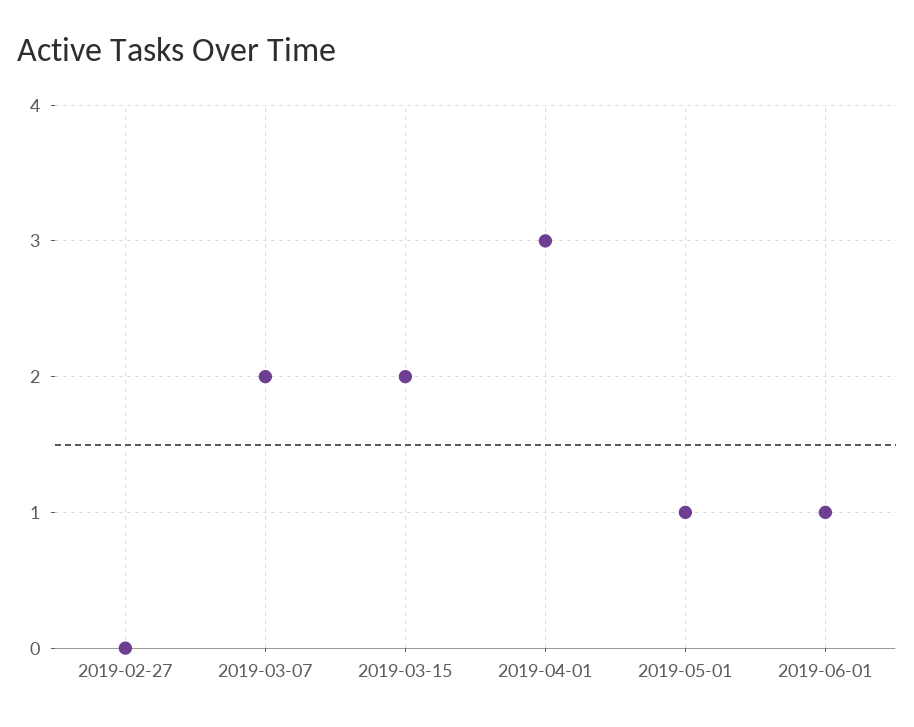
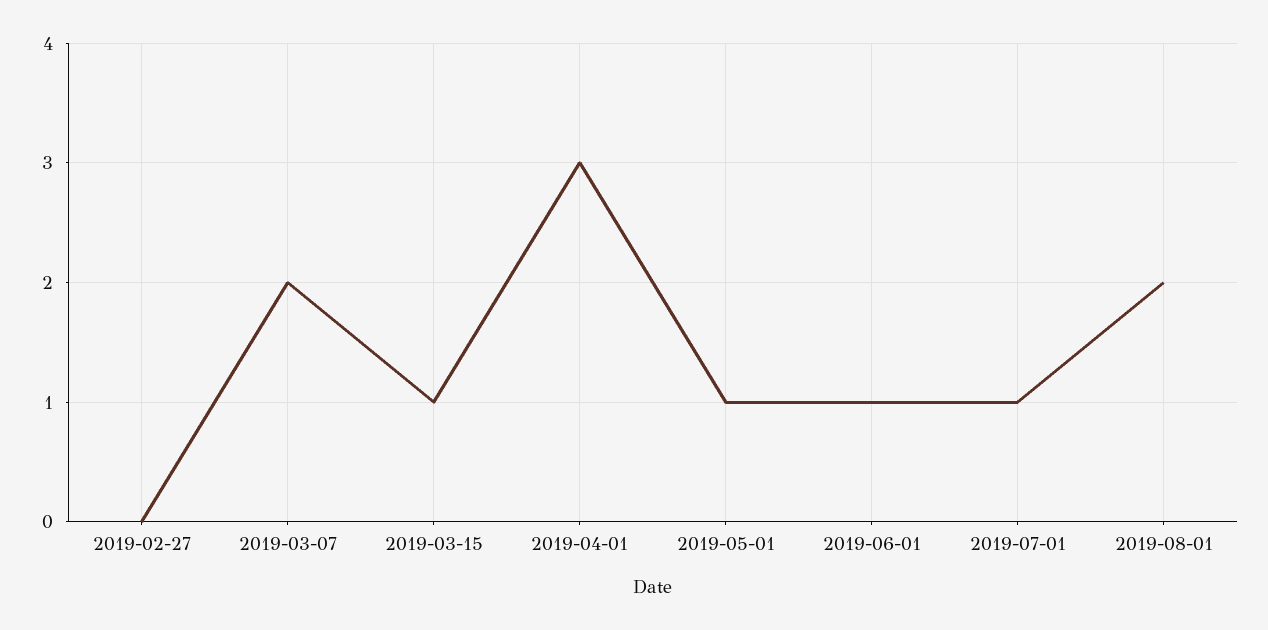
2019-03-15: 2 -> 1
2019-07-01: none -> 1
2019-08-01: none -> 2

